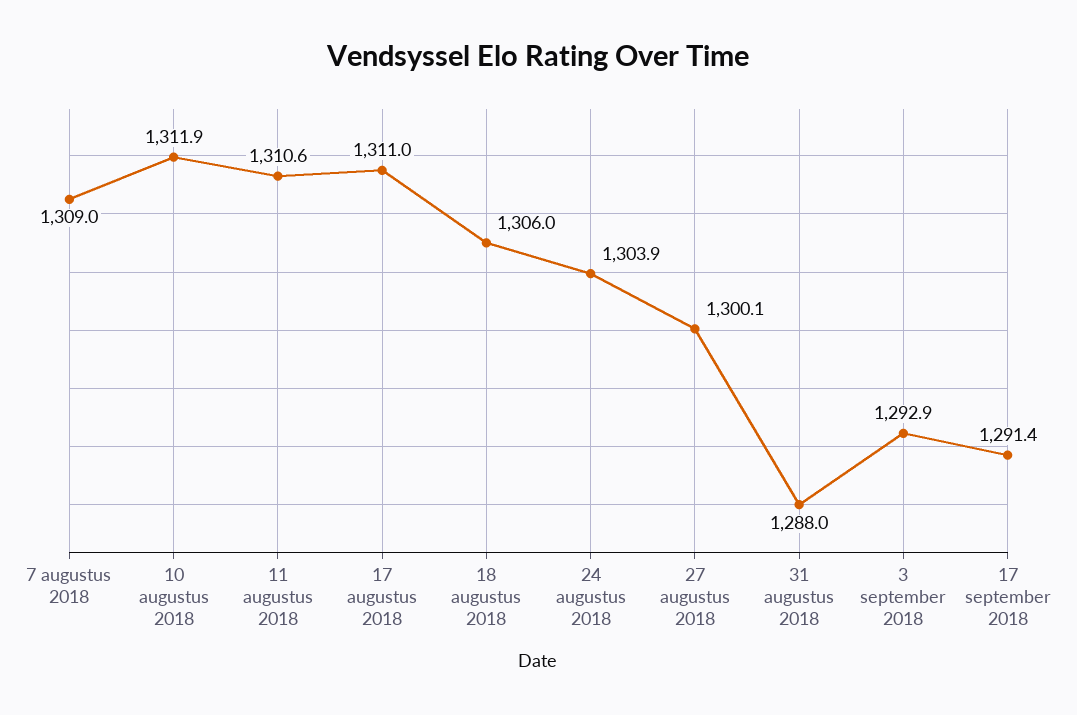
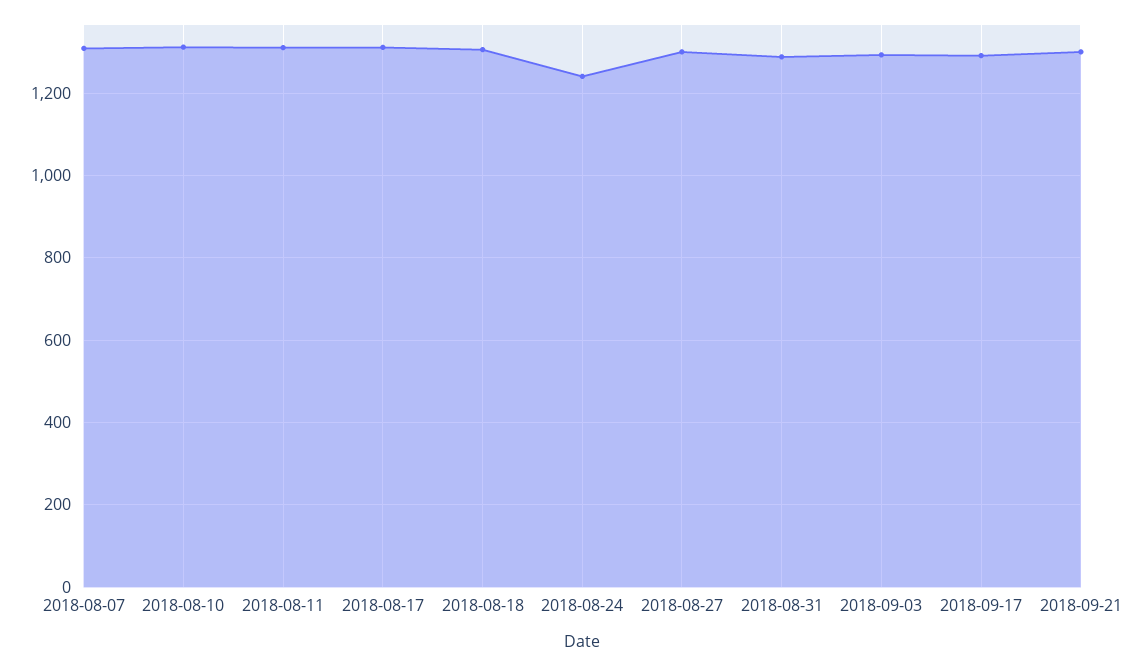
24 augustus 2018: 1303.9 -> 1240
2018-09-21: none -> 1300

